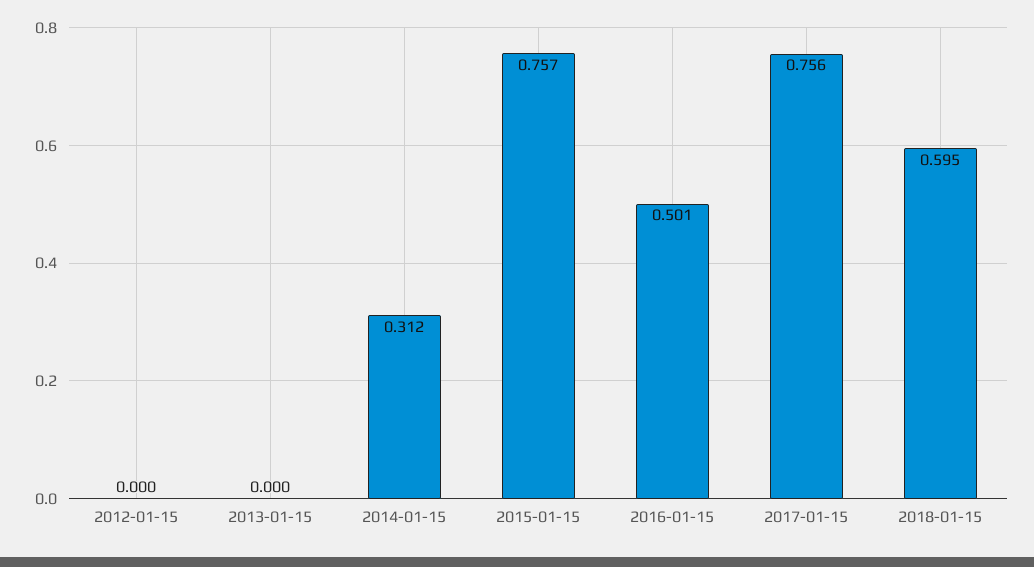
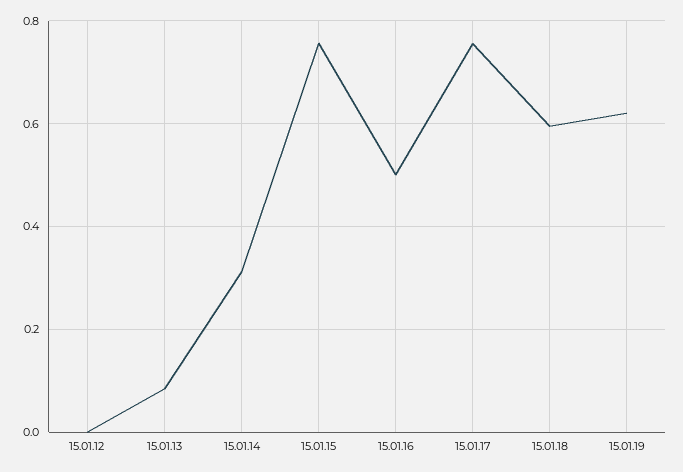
2013-01-15: 0 -> 0.08
15.01.19: none -> 0.62

